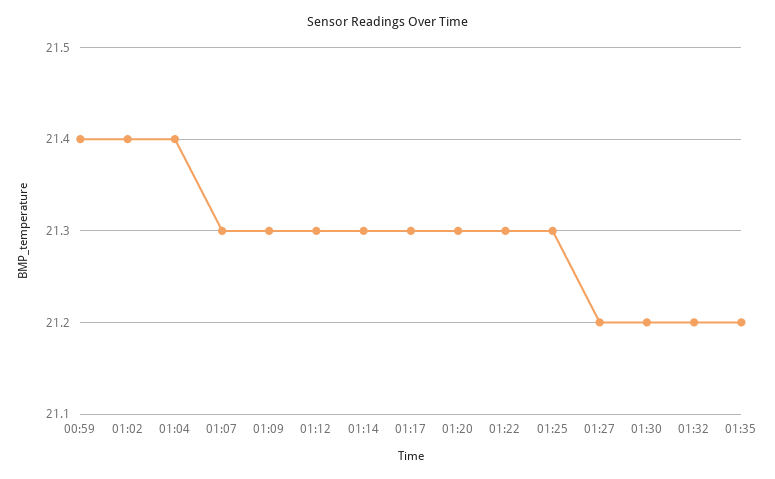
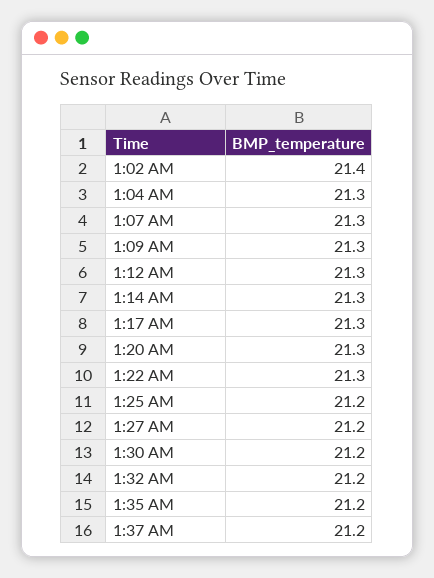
00:59: 21.4 -> none
01:04: 21.4 -> 21.3
01:25: 21.3 -> 21.2
1:37 AM: none -> 21.2

